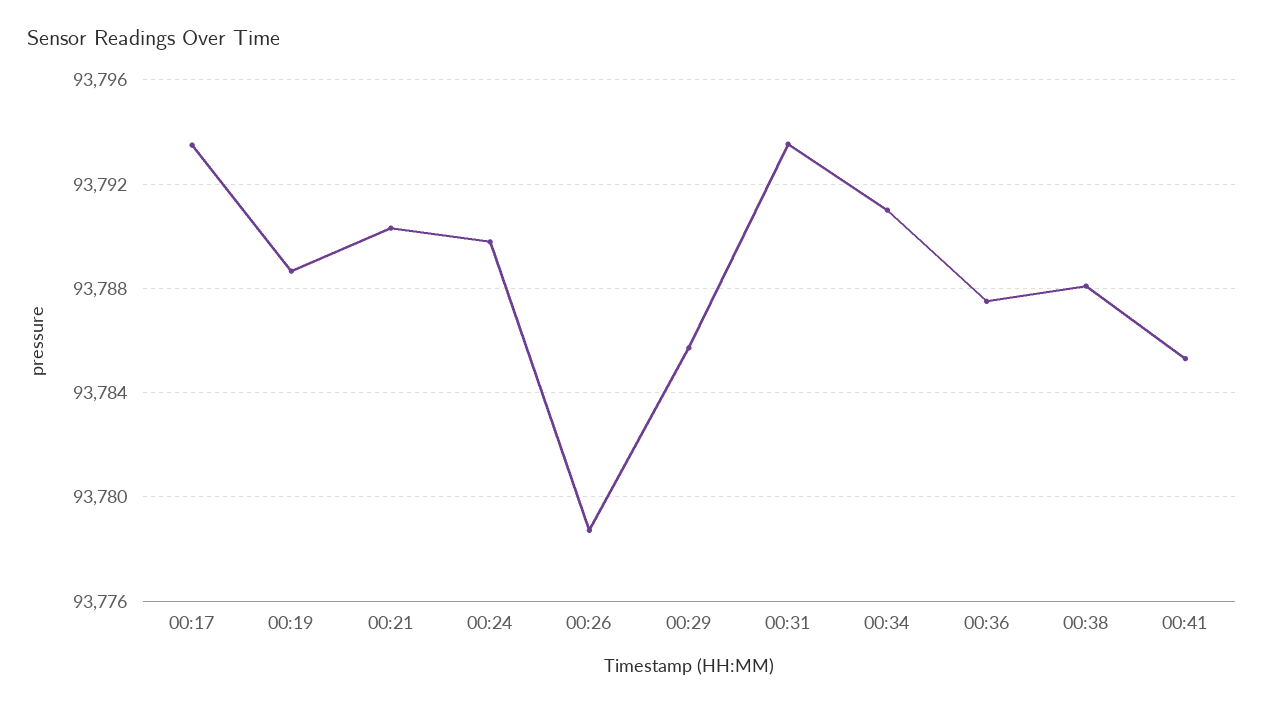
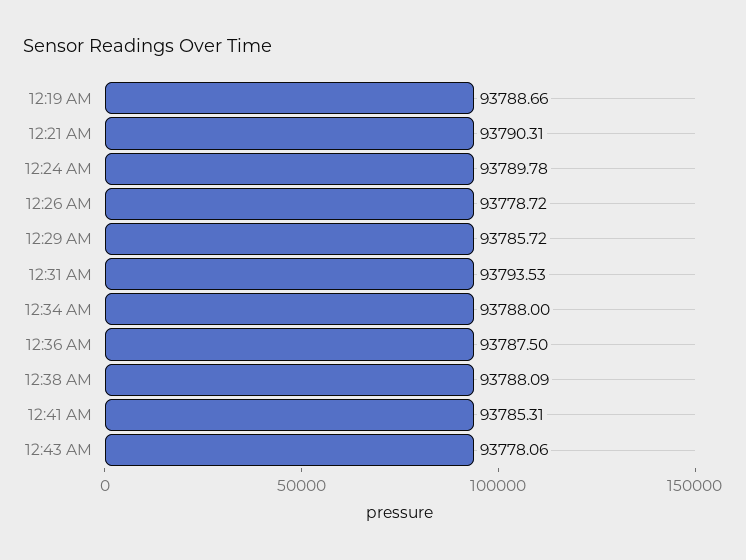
00:17: 93793.5 -> none
00:34: 93791 -> 93788
12:43 AM: none -> 93778.06

